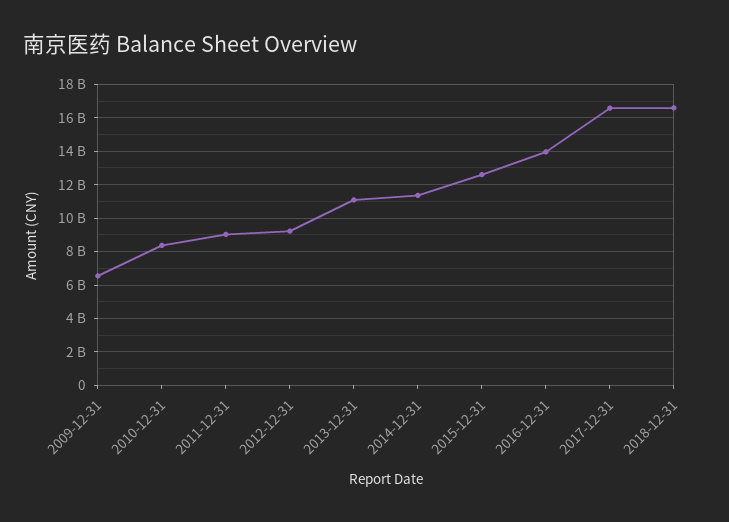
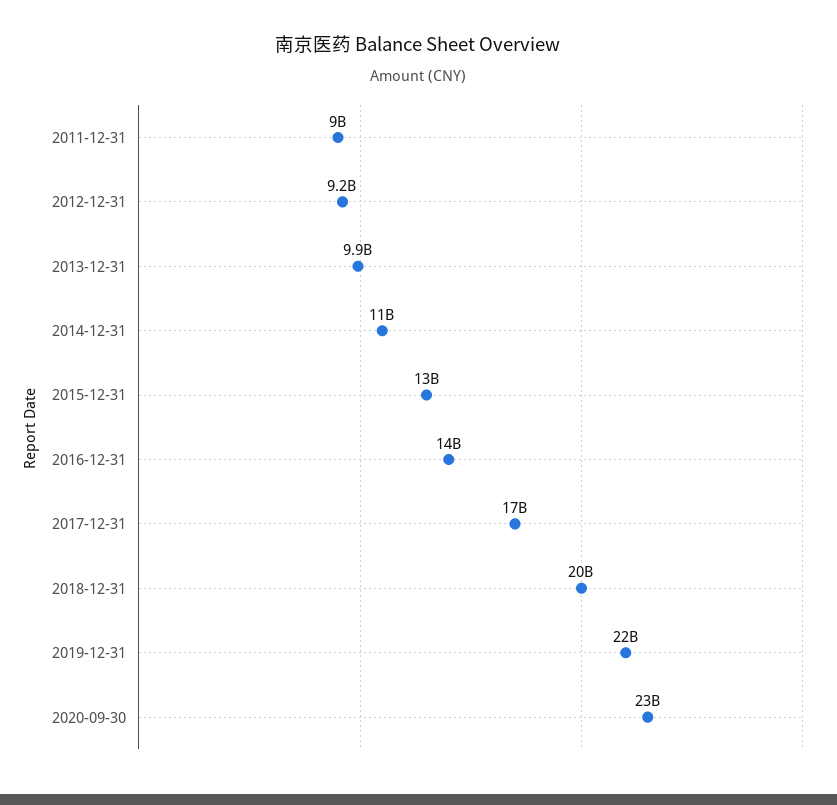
2009-12-31: 6500000000 -> none
2010-12-31: 8500000000 -> none
2013-12-31: 11000000000 -> 9900000000
2018-12-31: 16500000000 -> 20000000000
2019-12-31: none -> 22000000000
2020-09-30: none -> 23000000000

